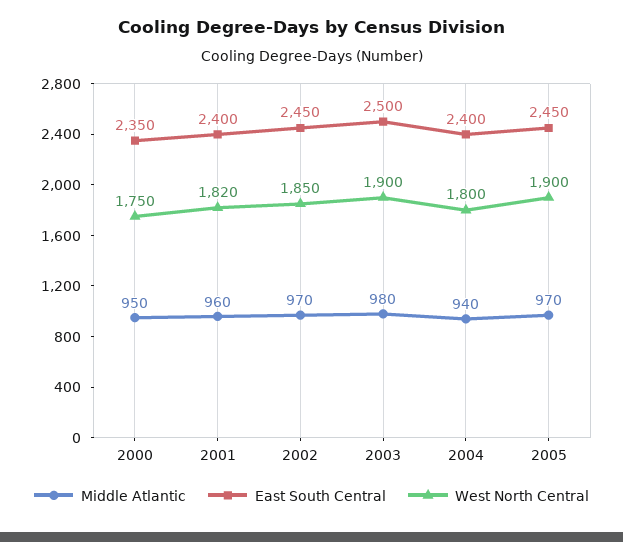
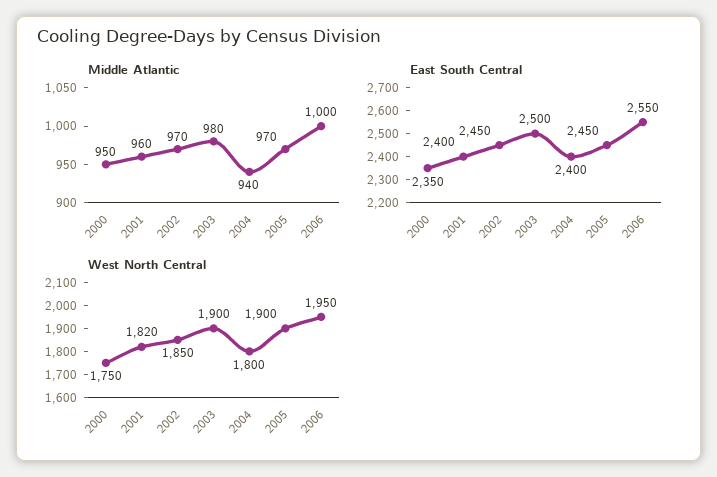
Middle Atlantic, 2006: none -> 1000
East South Central, 2006: none -> 2550
West North Central, 2006: none -> 1950

